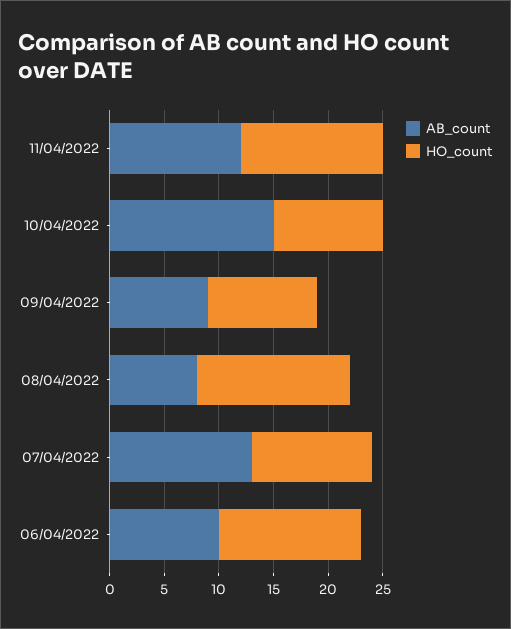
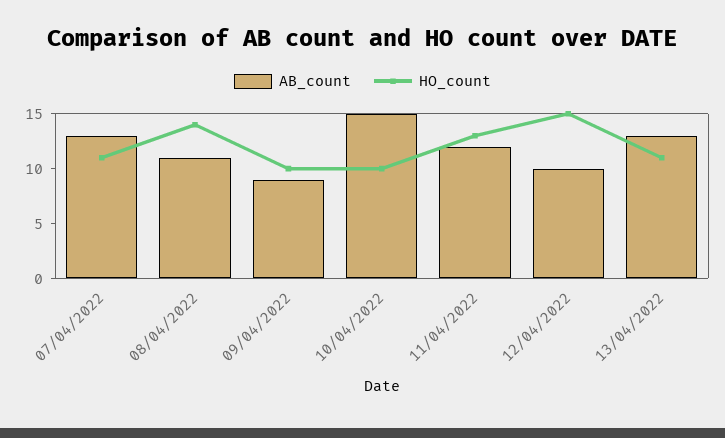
AB_count, 08/04/2022: 8 -> 11
AB_count, 06/04/2022: 10 -> none
HO_count, 06/04/2022: 13 -> none
AB_count, 12/04/2022: none -> 10
HO_count, 12/04/2022: none -> 15
AB_count, 13/04/2022: none -> 13
HO_count, 13/04/2022: none -> 11

